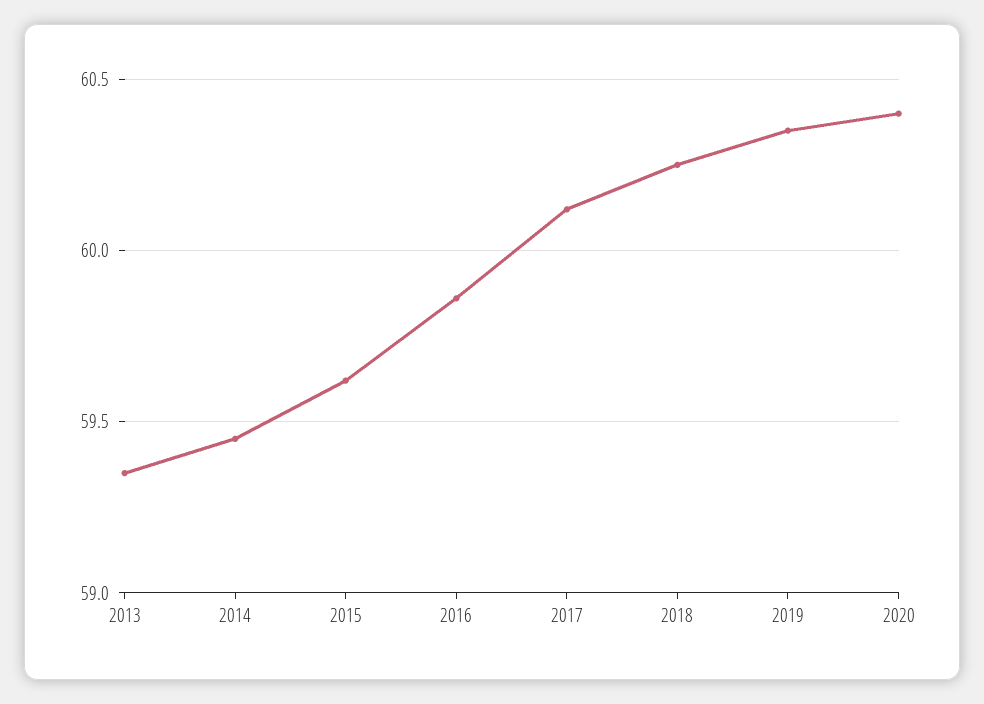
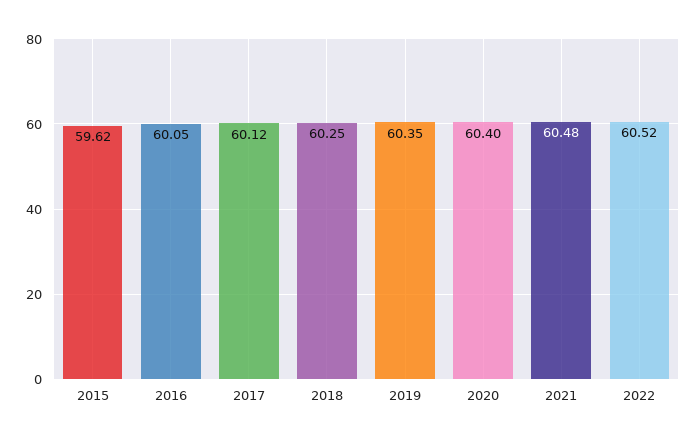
2013: 59.35 -> none
2014: 59.45 -> none
2016: 59.85 -> 60.05
2021: none -> 60.48
2022: none -> 60.52

